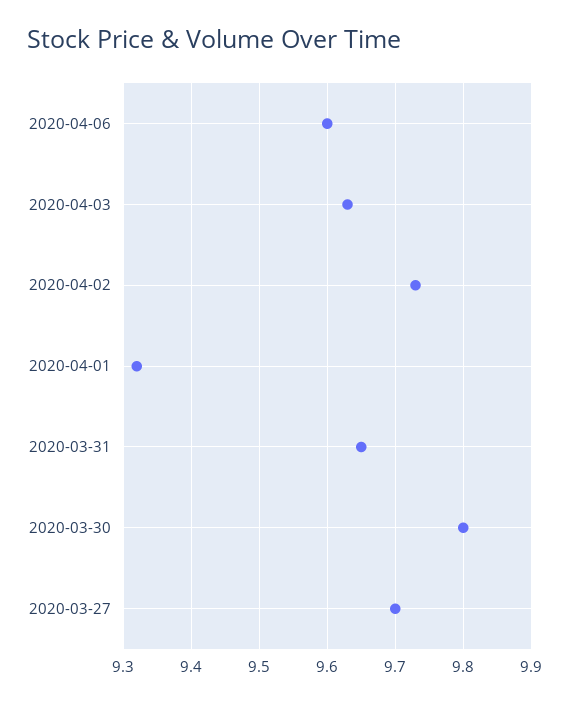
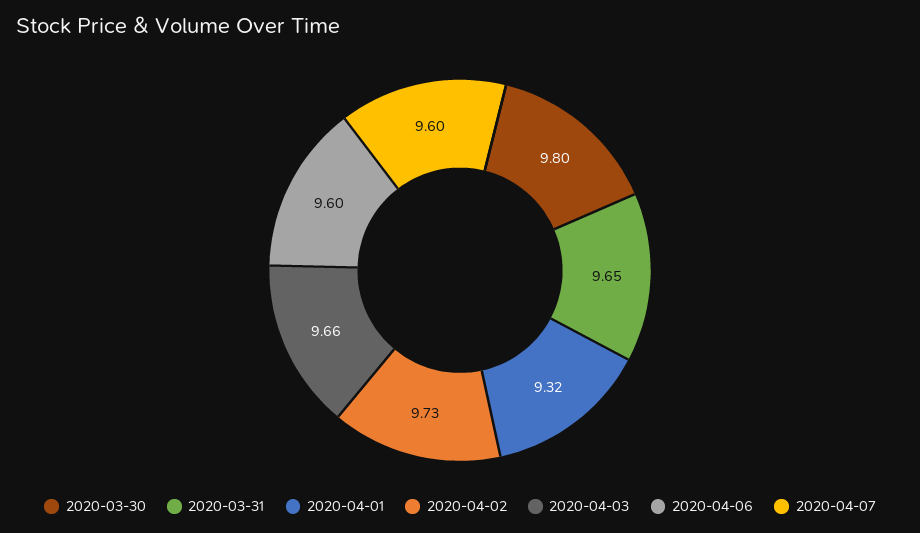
2020-04-03: 9.63 -> 9.66
2020-03-27: 9.7 -> none
2020-04-07: none -> 9.6

